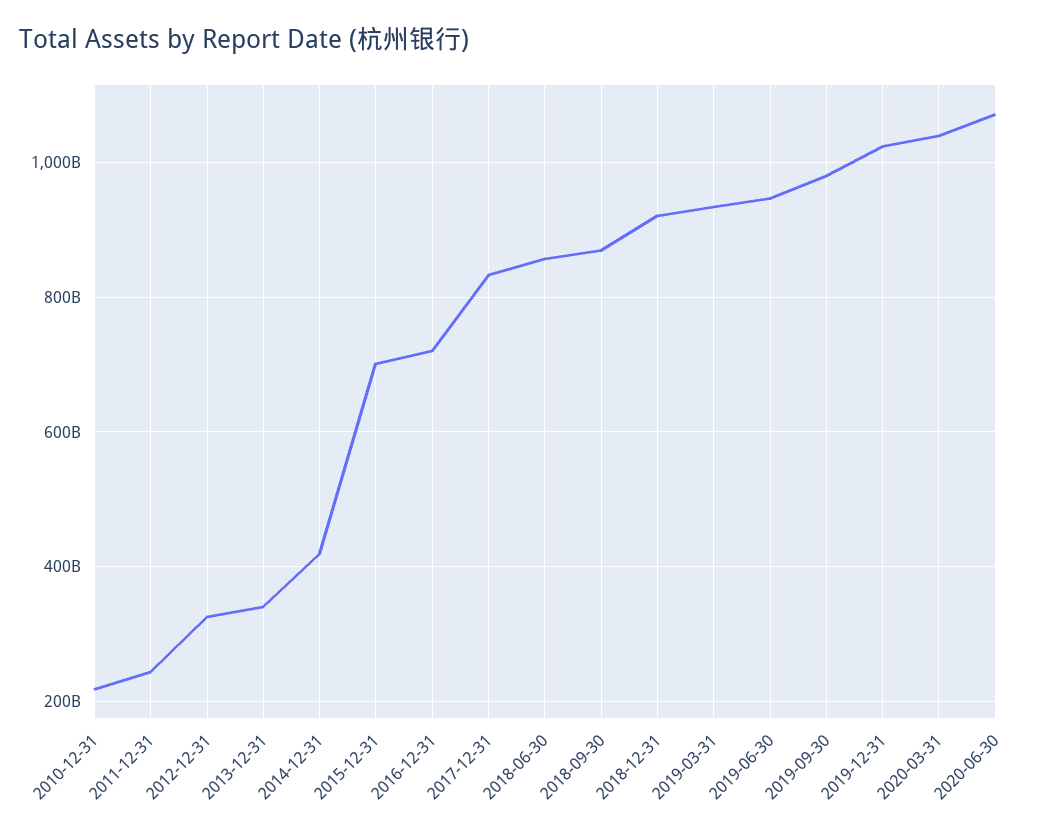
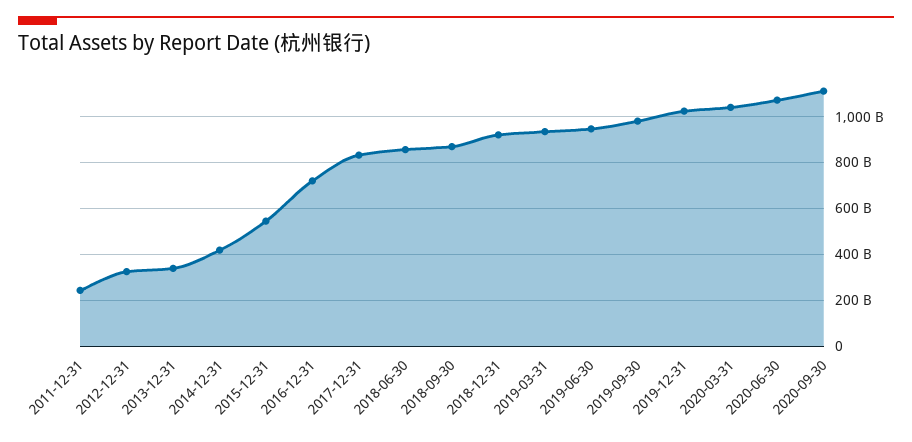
2010-12-31: 220000000000 -> none
2015-12-31: 700000000000 -> 550000000000
2020-09-30: none -> 1100000000000

